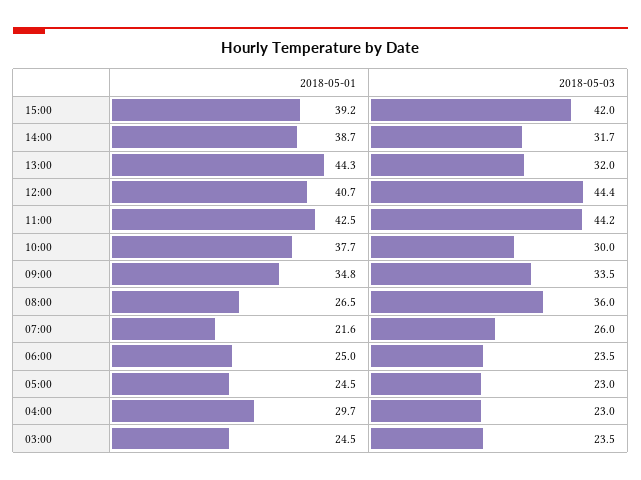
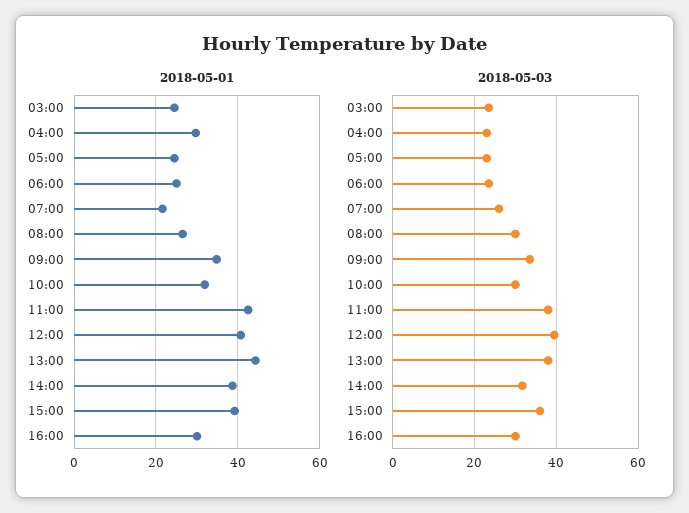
2018-05-03, 15:00: 42 -> 36
2018-05-03, 13:00: 32 -> 38
2018-05-03, 12:00: 44.4 -> 40
2018-05-03, 11:00: 44.2 -> 38
2018-05-01, 10:00: 37.7 -> 32
2018-05-03, 08:00: 36 -> 30
2018-05-01, 16:00: none -> 30
2018-05-03, 16:00: none -> 30

